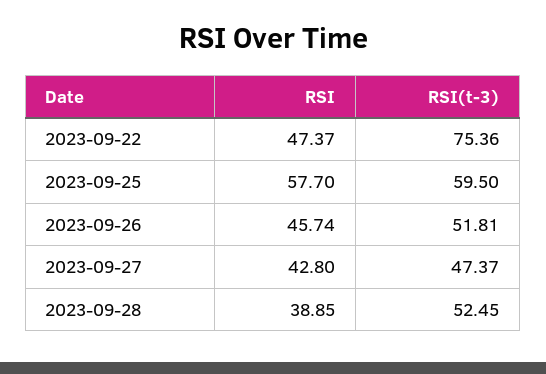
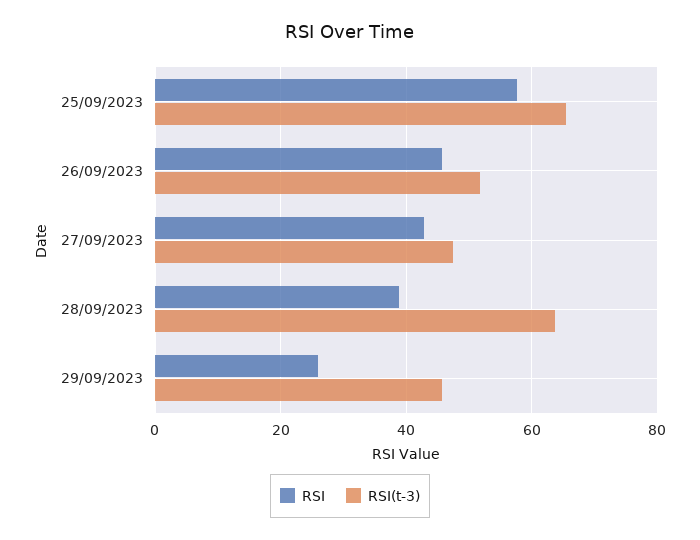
RSI, 2023-09-22: 47.37 -> none
RSI(t-3), 2023-09-22: 75.36 -> none
RSI(t-3), 2023-09-25: 59.5 -> 66
RSI(t-3), 2023-09-28: 52.45 -> 64
RSI, 29/09/2023: none -> 26
RSI(t-3), 29/09/2023: none -> 46

